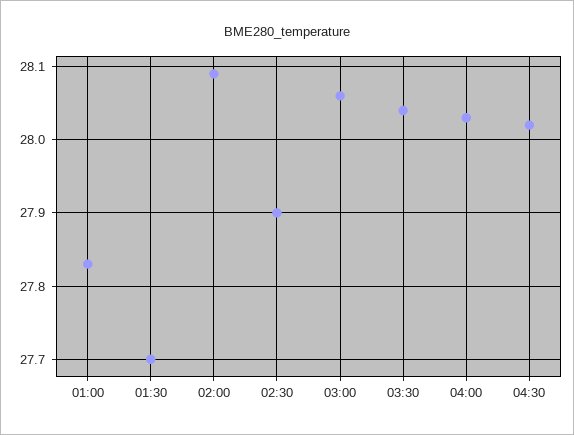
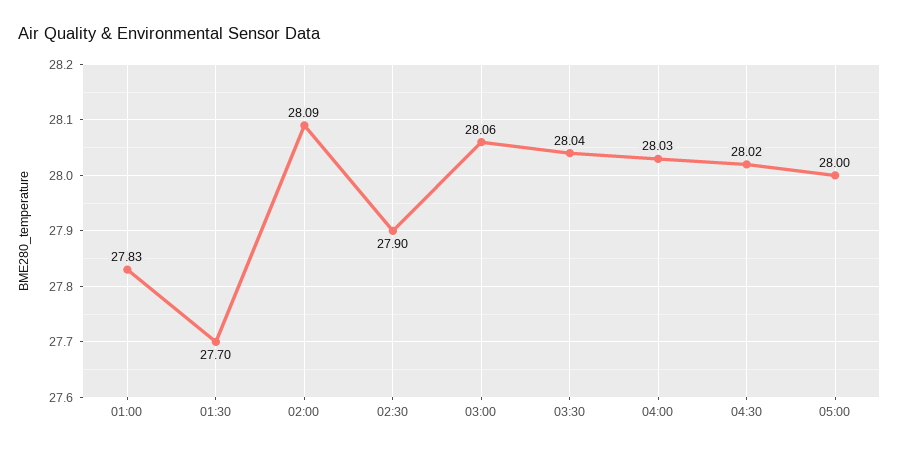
05:00: none -> 28

